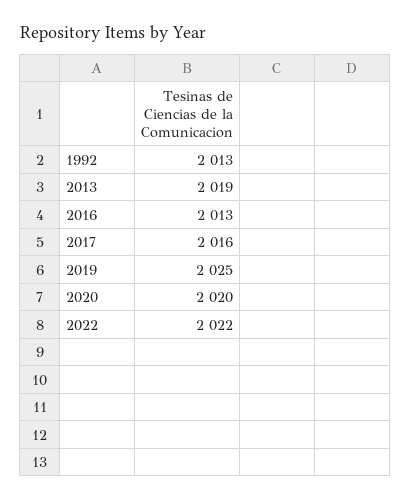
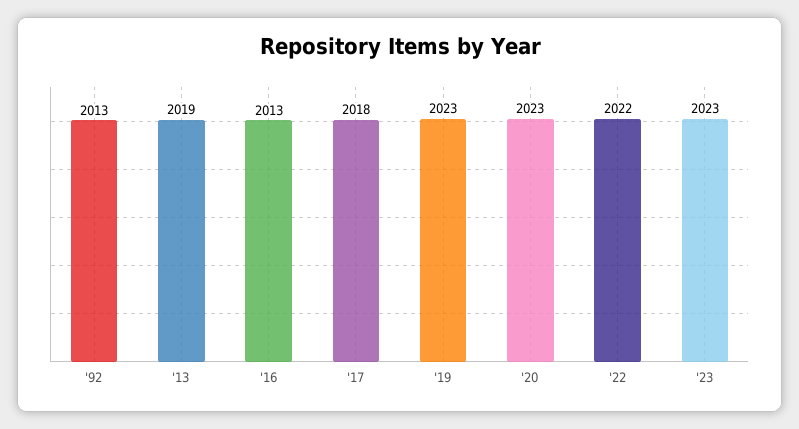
2017: 2016 -> 2018
2019: 2025 -> 2023
2020: 2020 -> 2023
'23: none -> 2023

